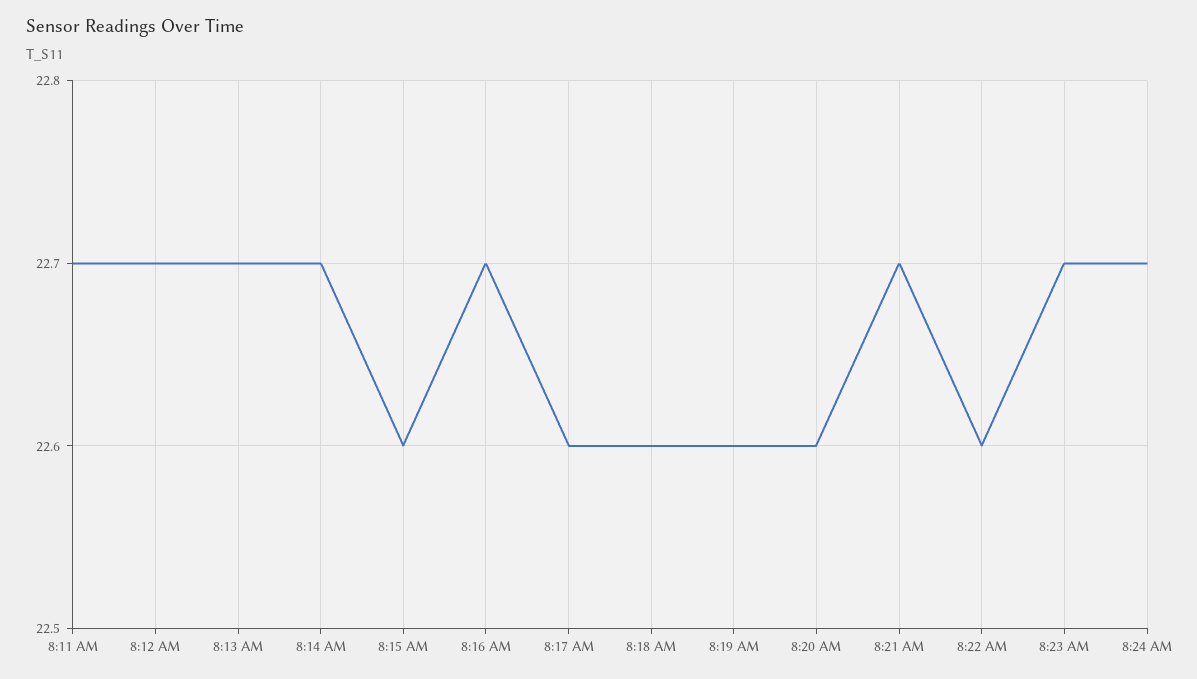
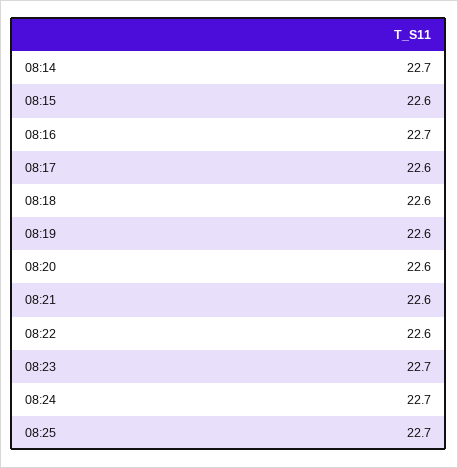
8:11 AM: 22.7 -> none
8:12 AM: 22.7 -> none
8:13 AM: 22.7 -> none
8:21 AM: 22.7 -> 22.6
08:25: none -> 22.7

